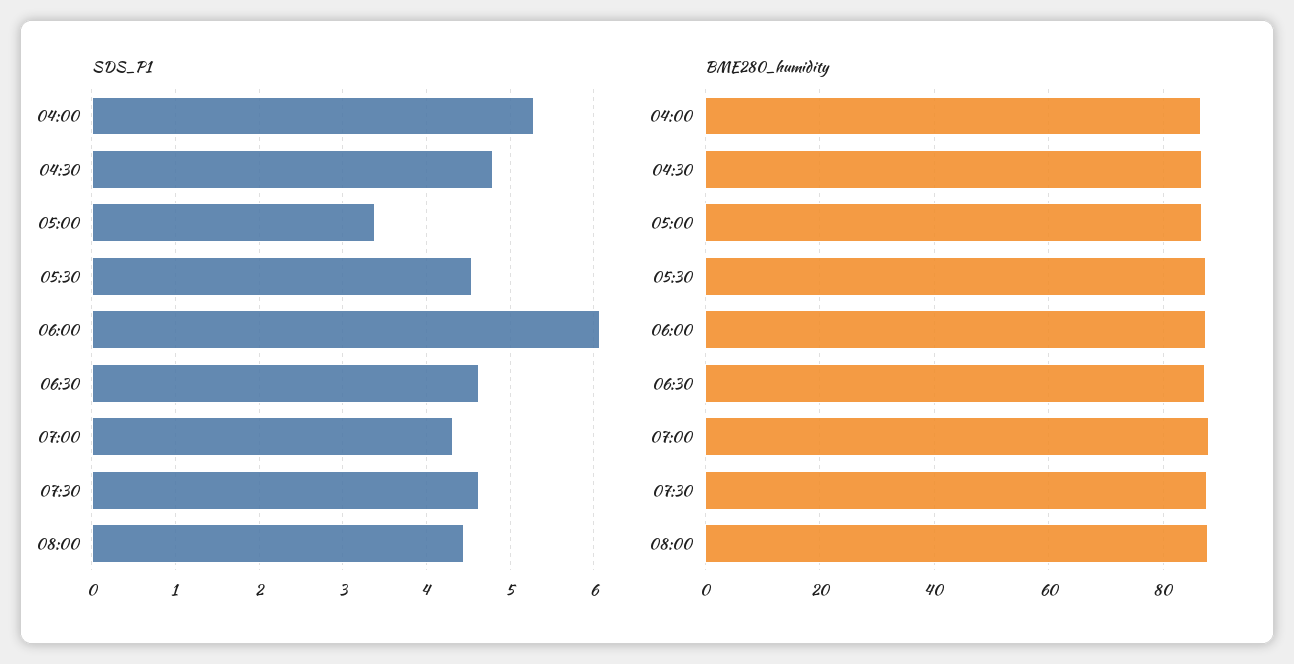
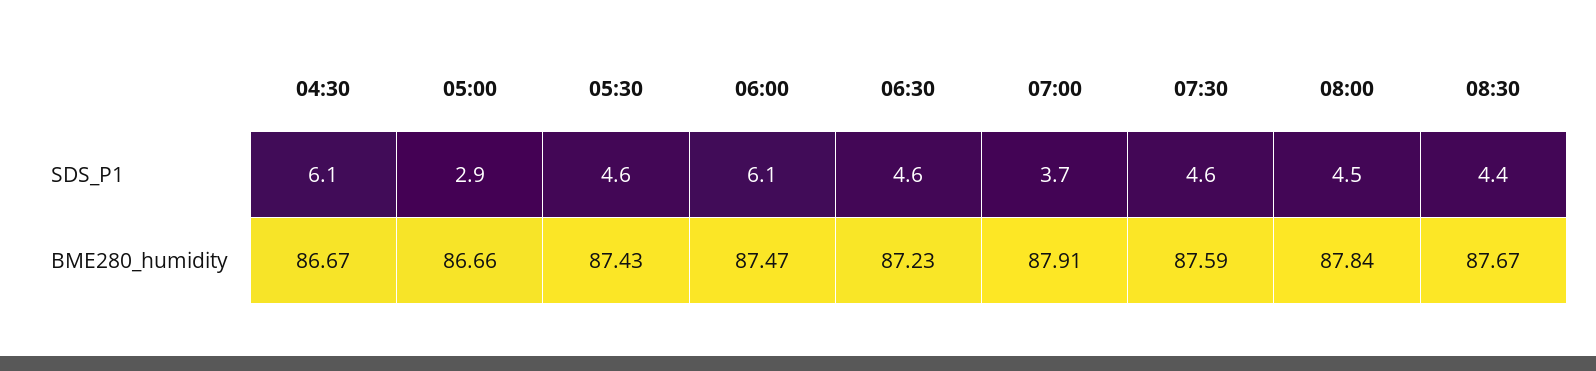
SDS_P1, 04:00: 5.3 -> none
SDS_P1, 04:30: 4.8 -> 6.1
SDS_P1, 05:00: 3.4 -> 2.9
SDS_P1, 07:00: 4.3 -> 3.7
BME280_humidity, 04:00: 86 -> none
SDS_P1, 08:30: none -> 4.4
BME280_humidity, 08:30: none -> 87.67

